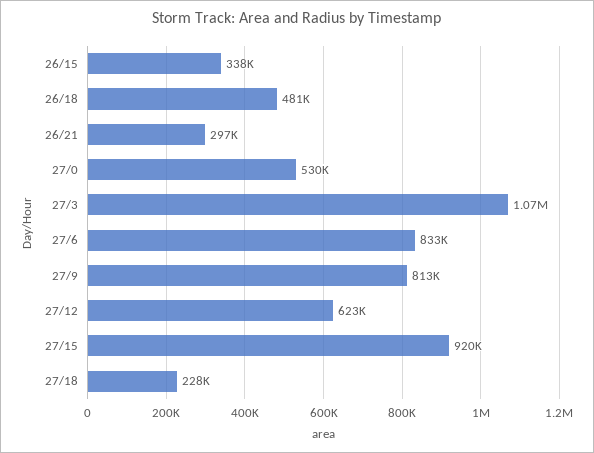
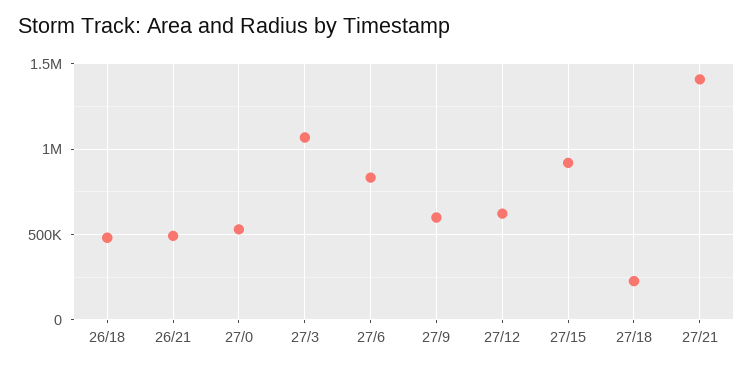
26/15: 338000 -> none
26/21: 297000 -> 500000
27/9: 813000 -> 600000
27/21: none -> 1400000

